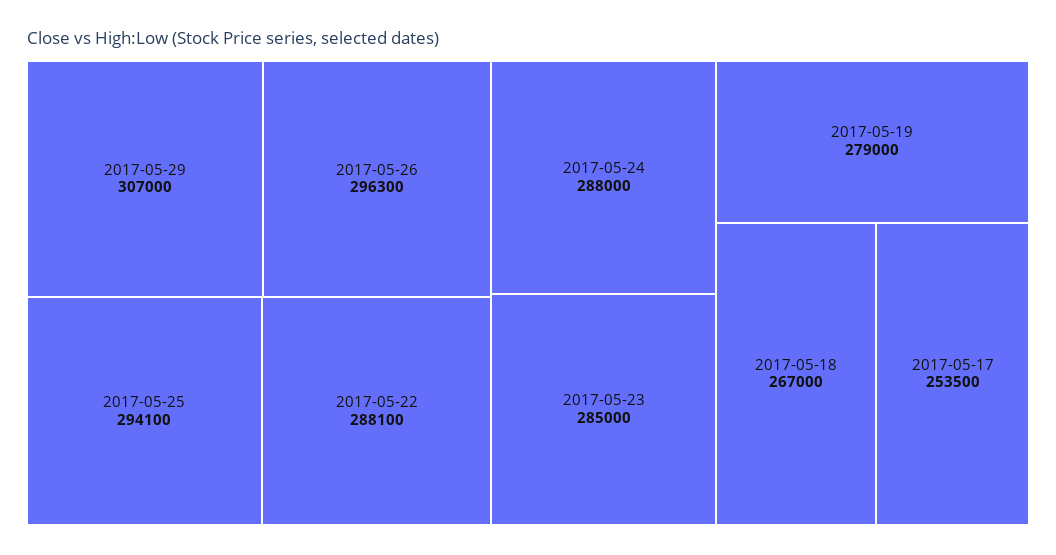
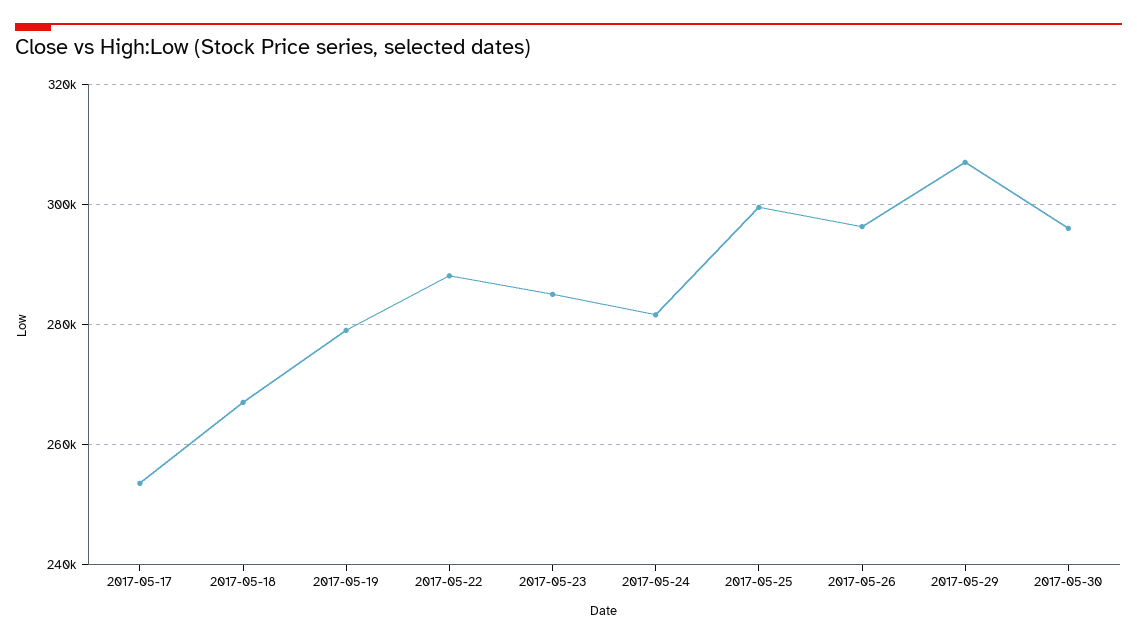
2017-05-25: 294100 -> 300000
2017-05-24: 288000 -> 282000
2017-05-30: none -> 296000

